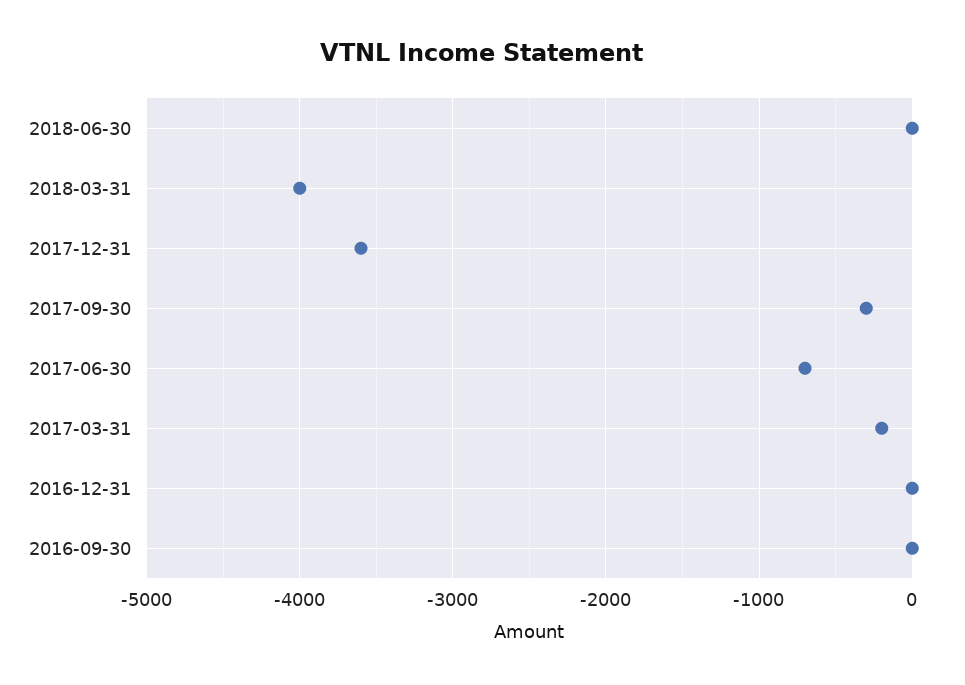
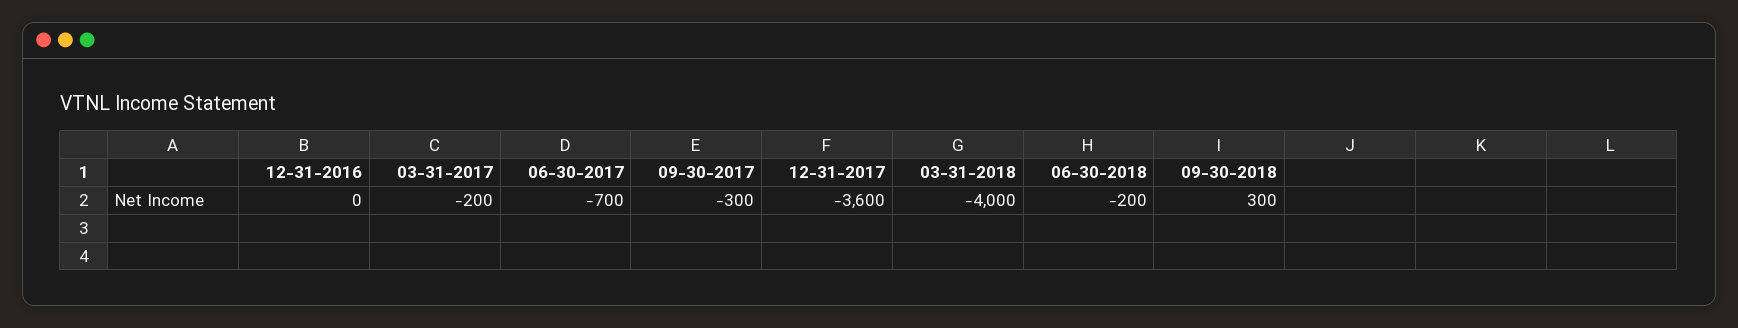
2018-06-30: 0 -> -200
2016-09-30: 0 -> none
09-30-2018: none -> 300

